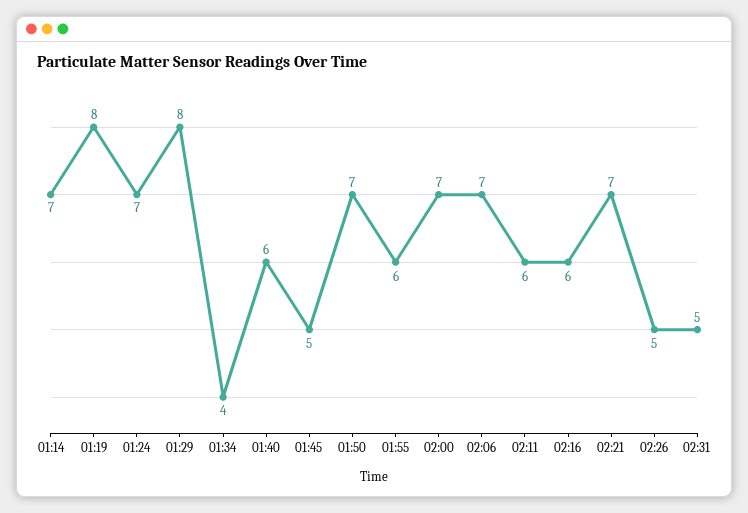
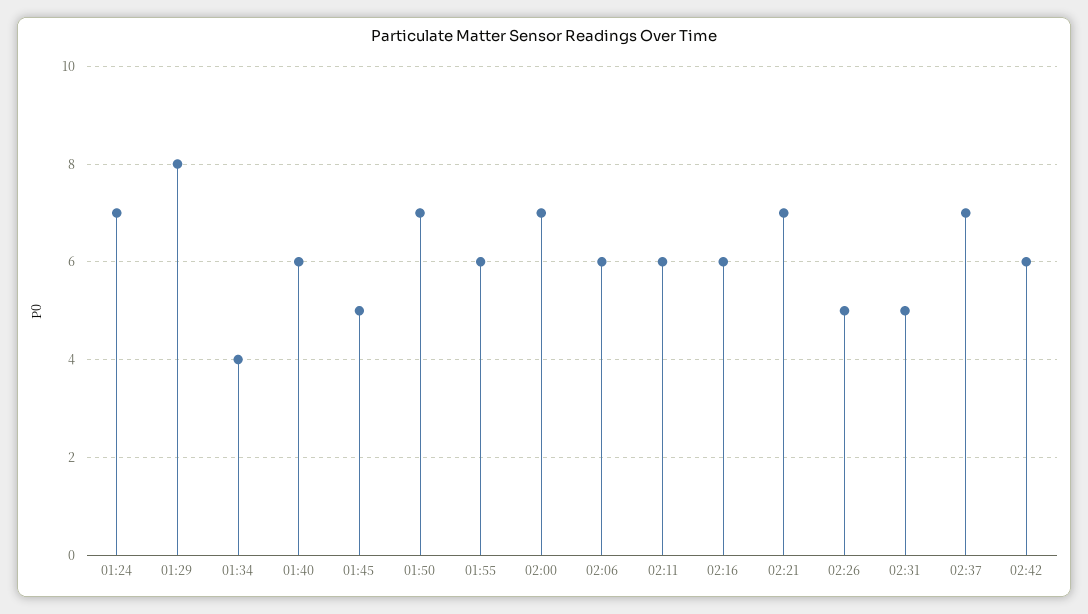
01:14: 7 -> none
01:19: 8 -> none
02:06: 7 -> 6
02:37: none -> 7
02:42: none -> 6

